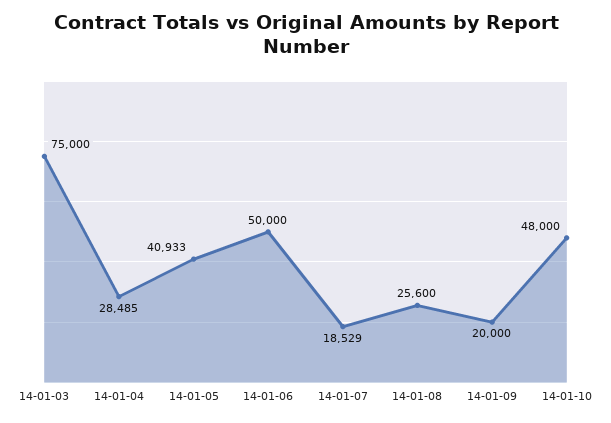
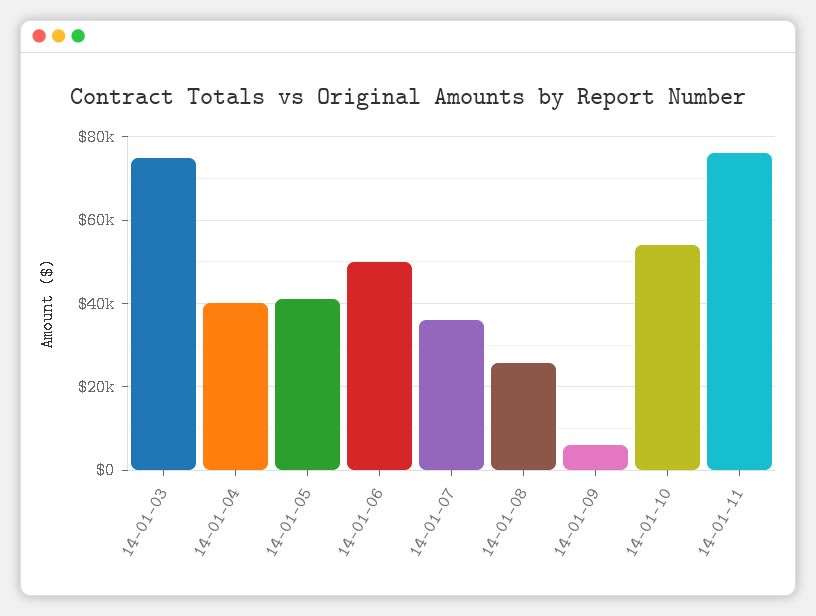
14-01-04: 28485 -> 40000
14-01-07: 18529 -> 36000
14-01-09: 20000 -> 6000
14-01-10: 48000 -> 54000
14-01-11: none -> 76000

